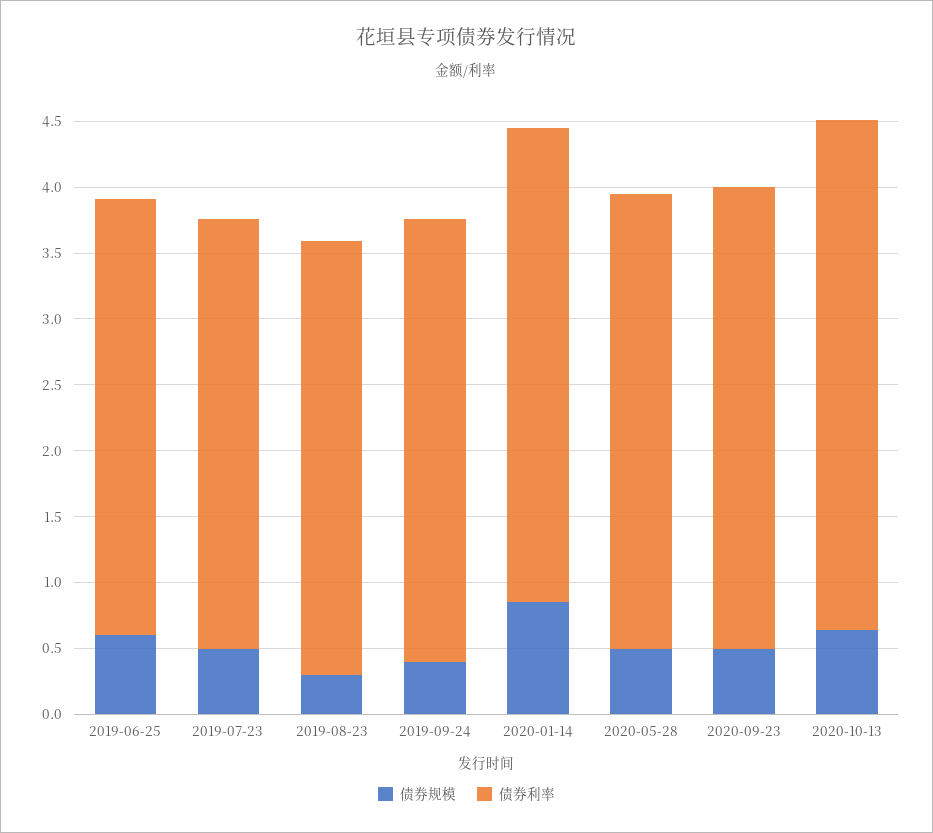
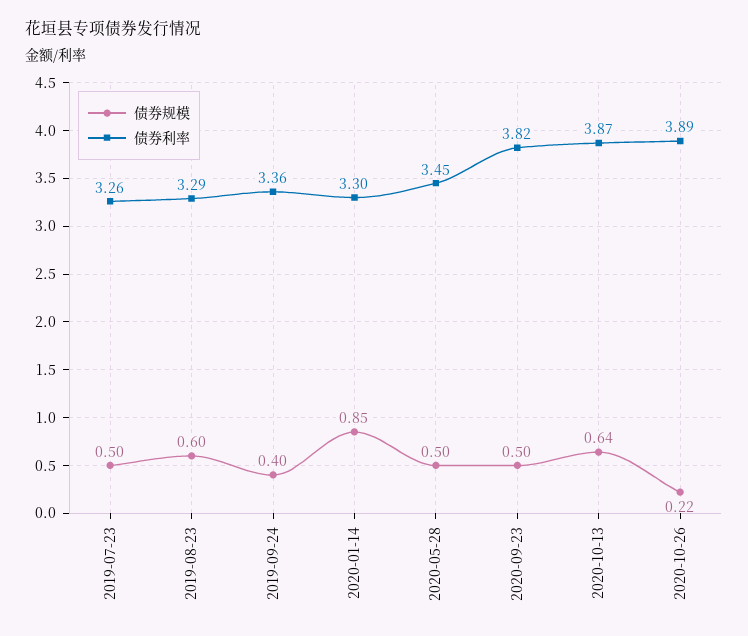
债券规模, 2019-06-25: 0.6 -> none
债券利率, 2019-06-25: 3.3 -> none
债券规模, 2019-08-23: 0.3 -> 0.6
债券利率, 2020-01-14: 3.6 -> 3.3
债券利率, 2020-09-23: 3.5 -> 3.82
债券规模, 2020-10-26: none -> 0.22
债券利率, 2020-10-26: none -> 3.89

